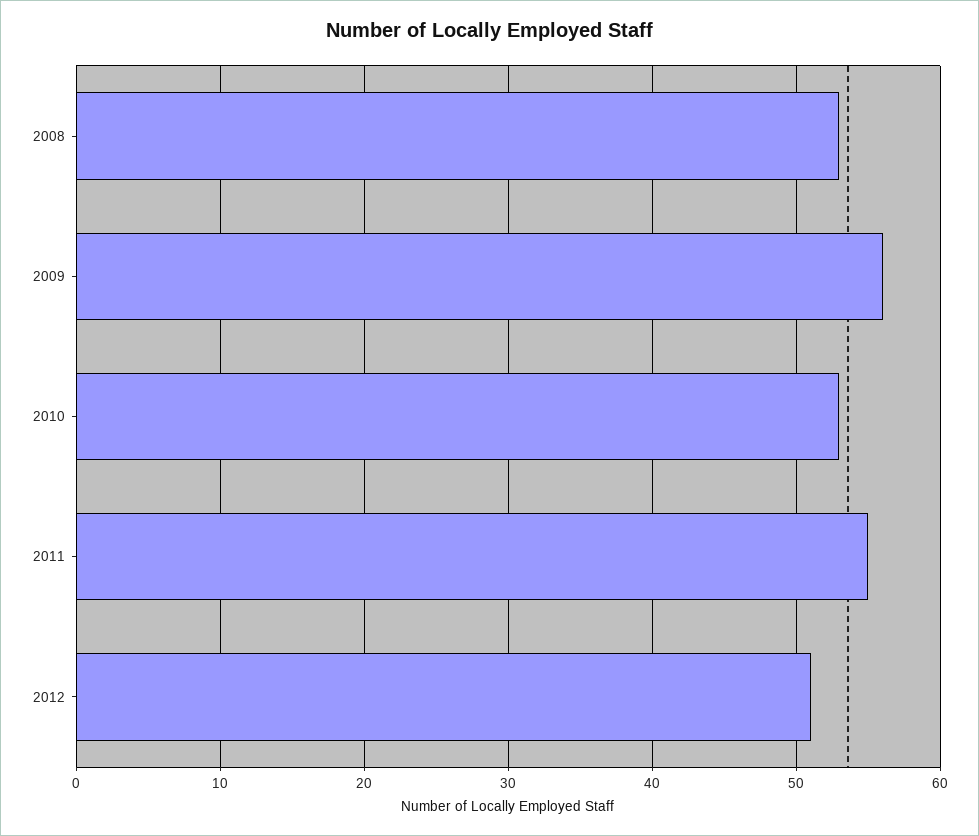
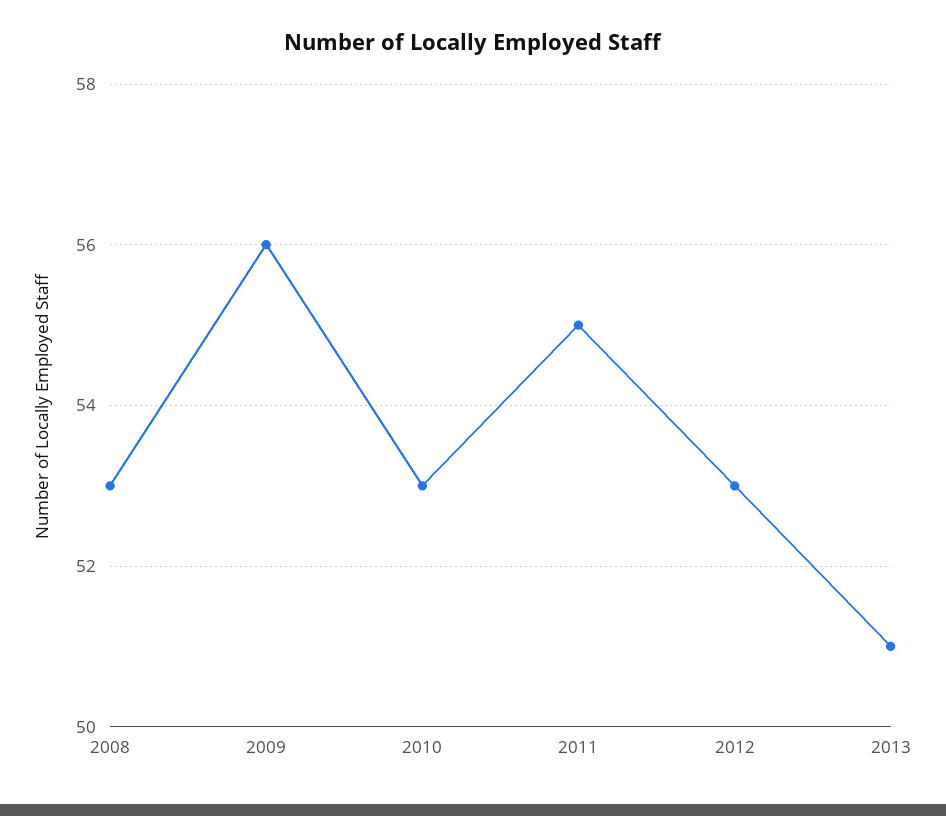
2012: 51 -> 53
2013: none -> 51

